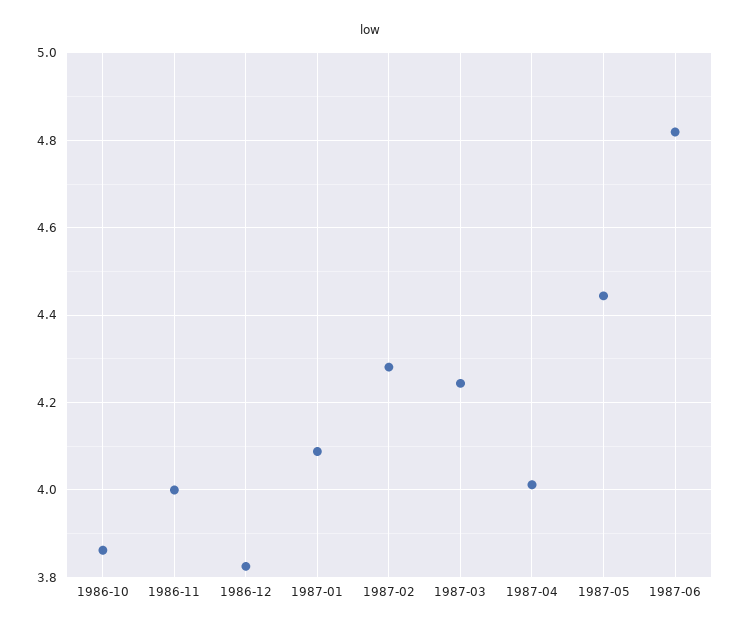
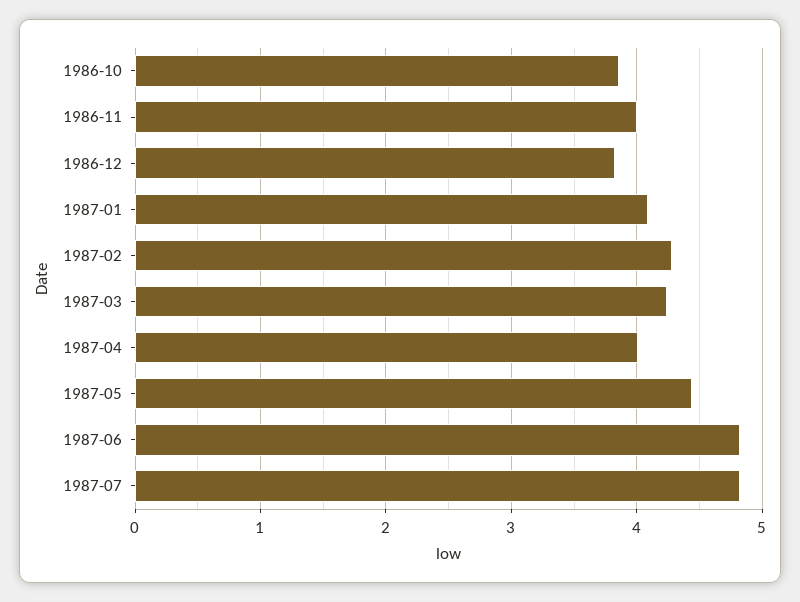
1987-07: none -> 4.8

